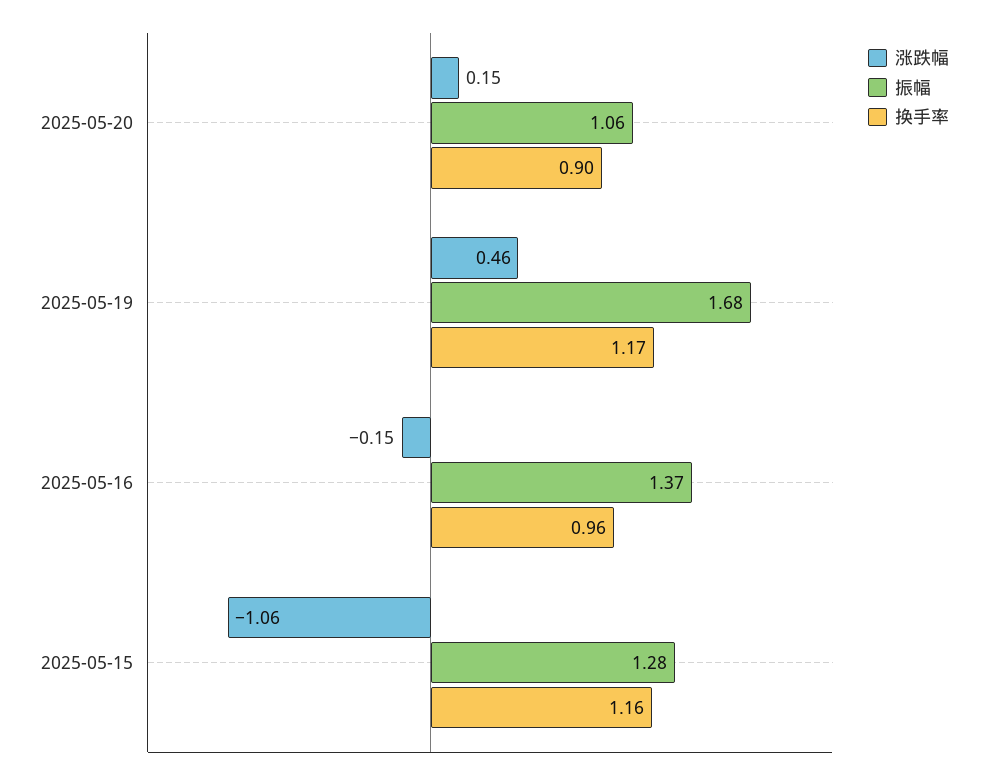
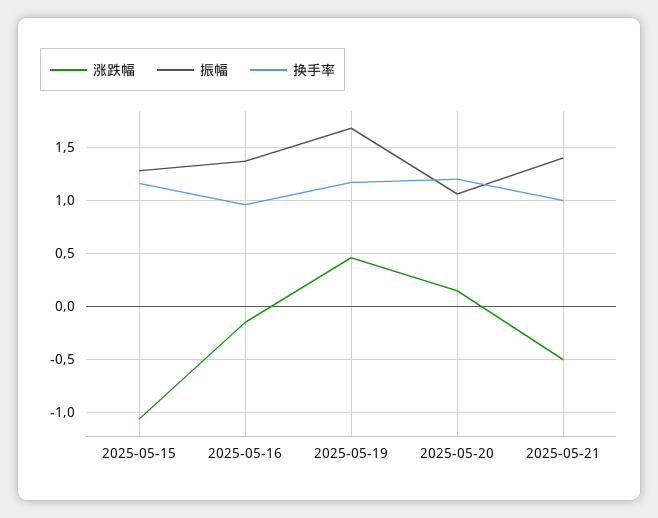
换手率, 2025-05-20: 0.9 -> 1.2
涨跌幅, 2025-05-21: none -> -0.5
振幅, 2025-05-21: none -> 1.4
换手率, 2025-05-21: none -> 1

